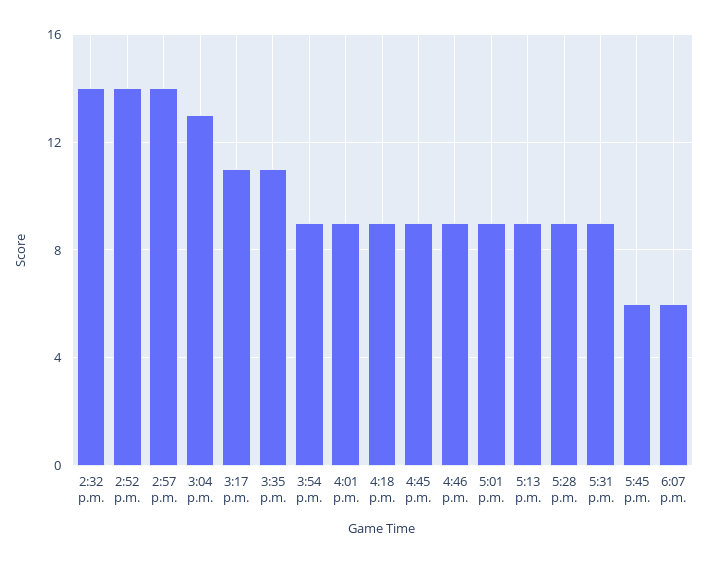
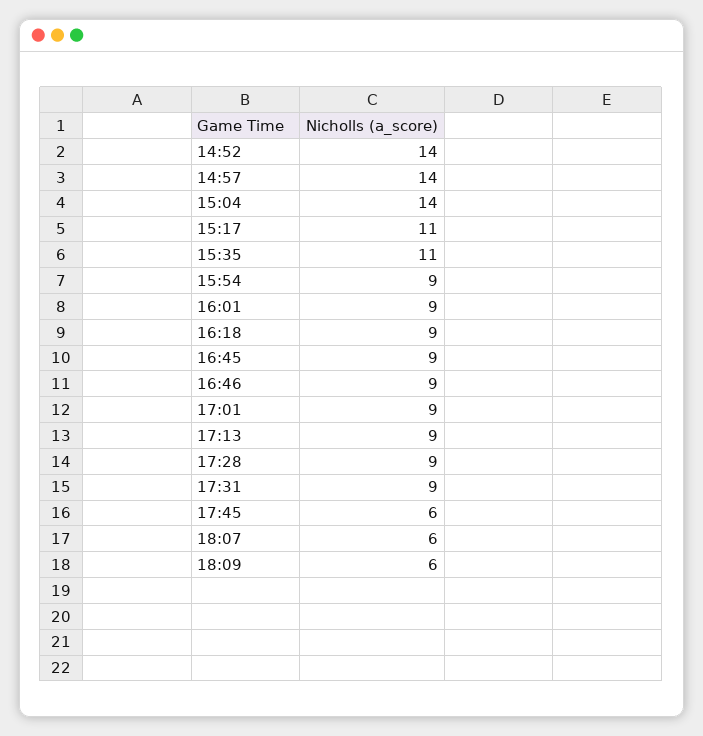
2:32 p.m.: 14 -> none
3:04 p.m.: 13 -> 14
18:09: none -> 6

